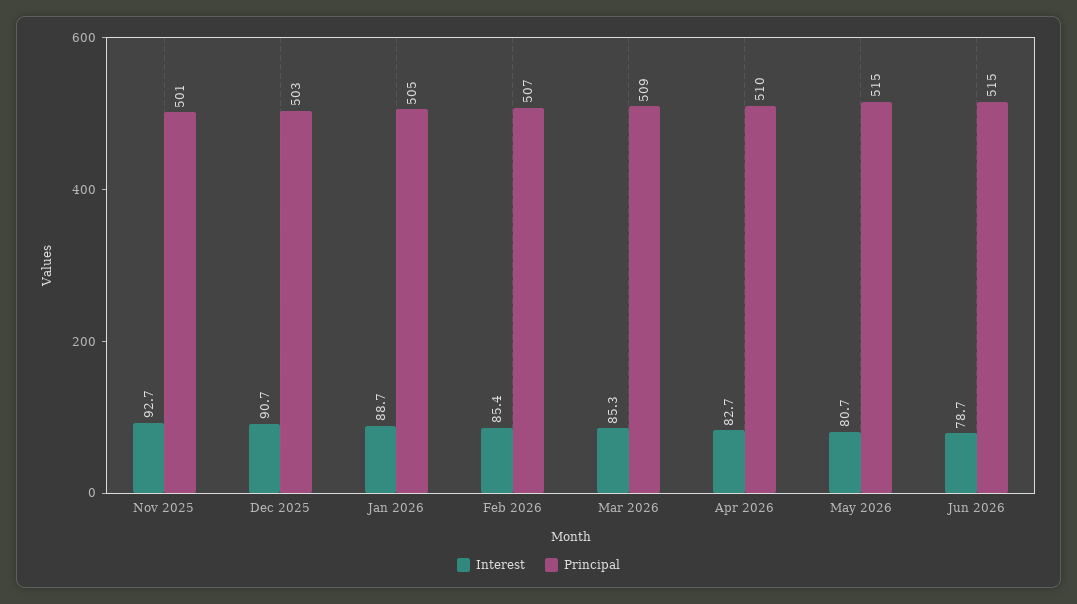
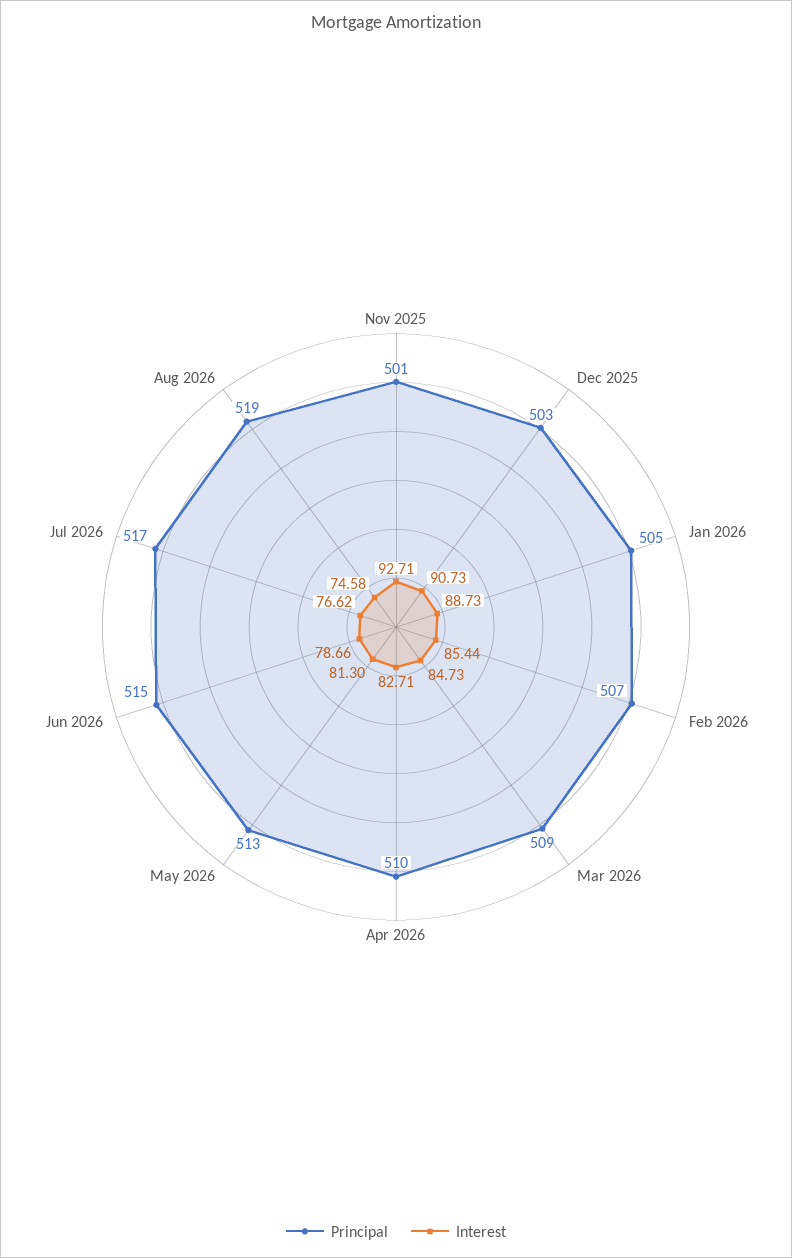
Interest, Mar 2026: 85.3 -> 84.73
Interest, May 2026: 80.7 -> 81.3
Principal, May 2026: 515 -> 513
Principal, Jul 2026: none -> 517
Interest, Jul 2026: none -> 76.62
Principal, Aug 2026: none -> 519
Interest, Aug 2026: none -> 74.58

